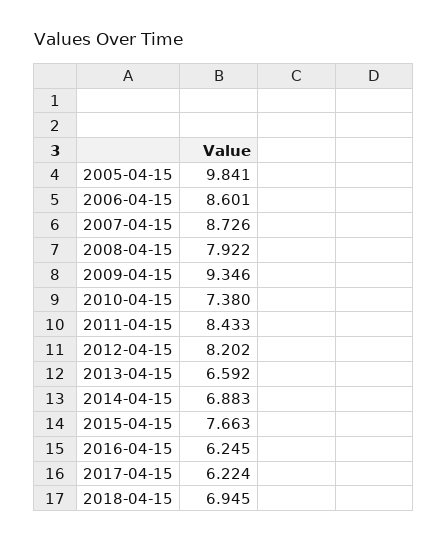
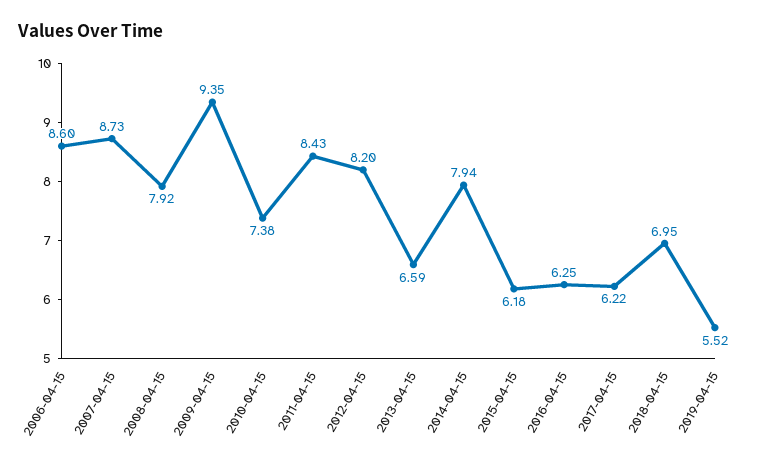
2005-04-15: 9.841 -> none
2014-04-15: 6.883 -> 7.94
2015-04-15: 7.663 -> 6.18
2019-04-15: none -> 5.52

